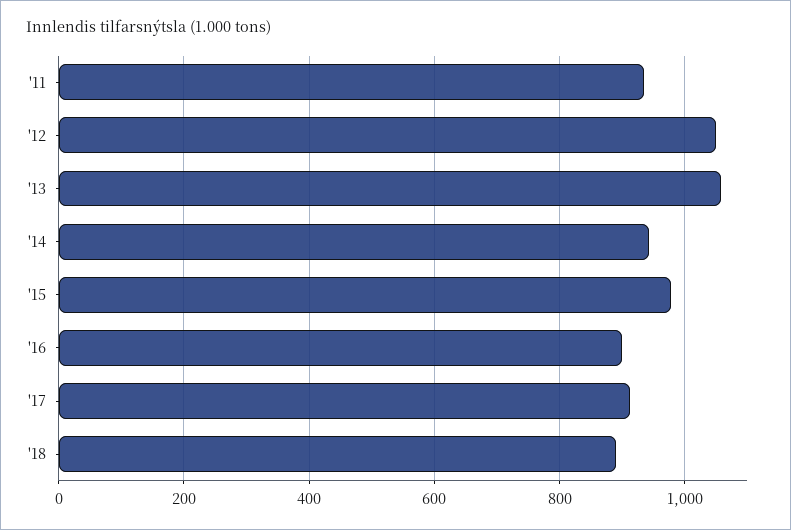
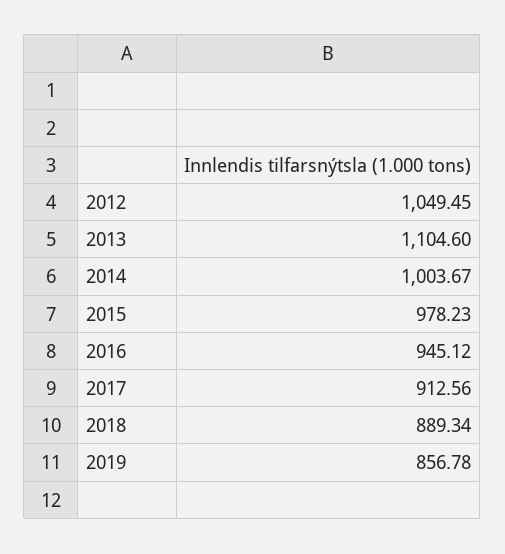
'11: 940 -> none
'13: 1060 -> 1104.6
'14: 940 -> 1003.67
'16: 900 -> 945.12
2019: none -> 856.78

